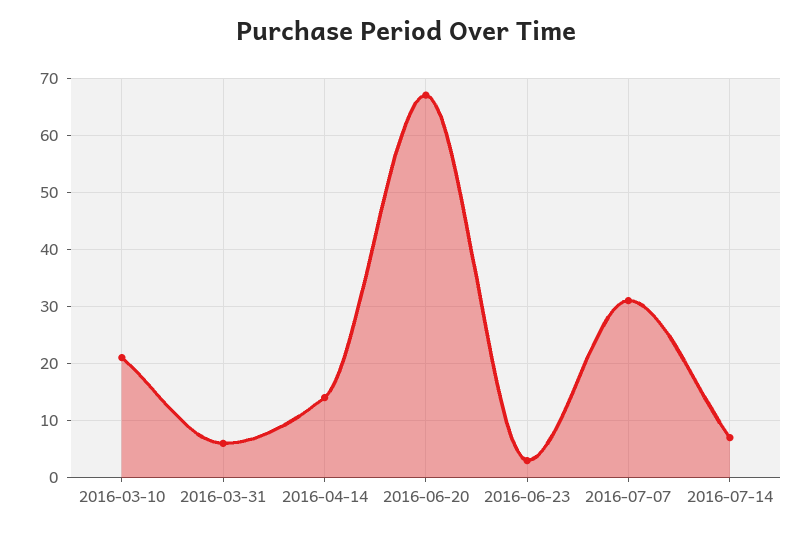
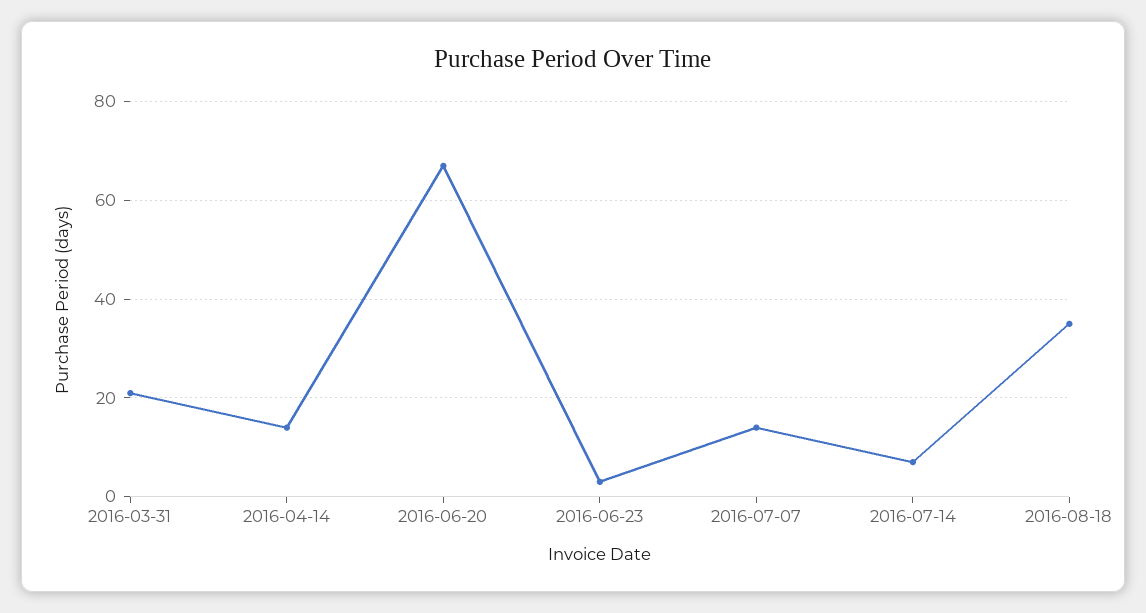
2016-03-10: 20 -> none
2016-03-31: 5 -> 20
2016-07-07: 30 -> 15
2016-08-18: none -> 35

